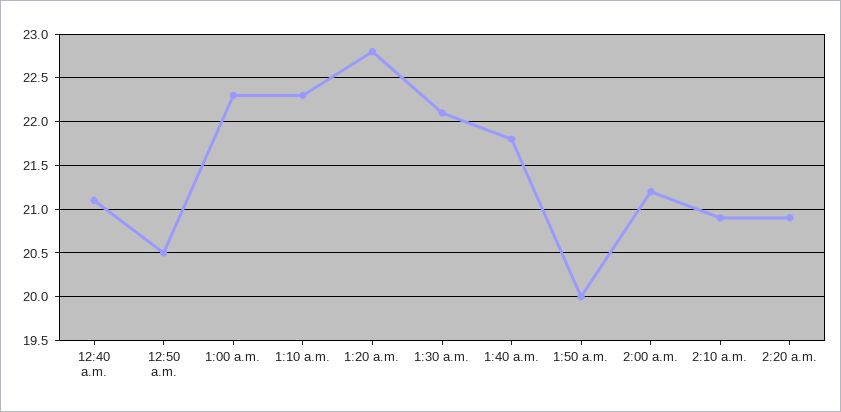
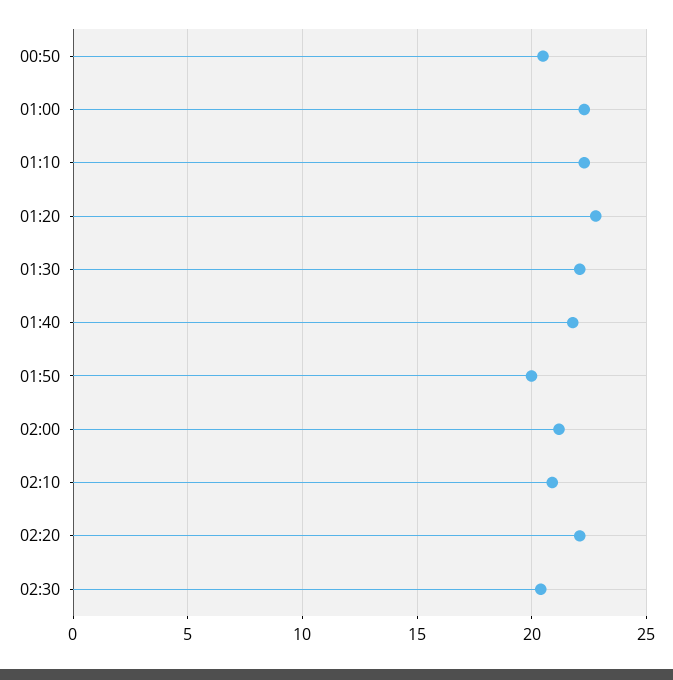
12:40 a.m.: 21.1 -> none
2:20 a.m.: 20.9 -> 22
02:30: none -> 20.5

